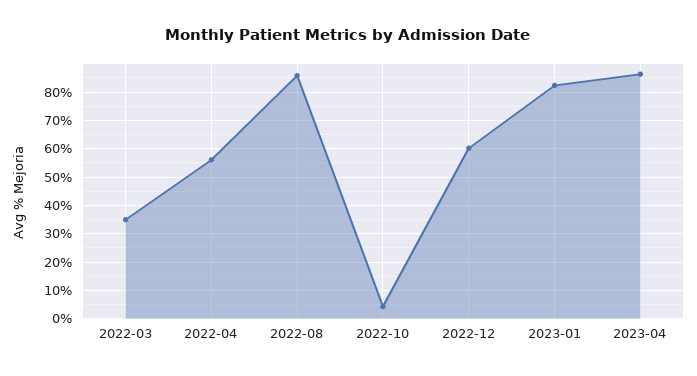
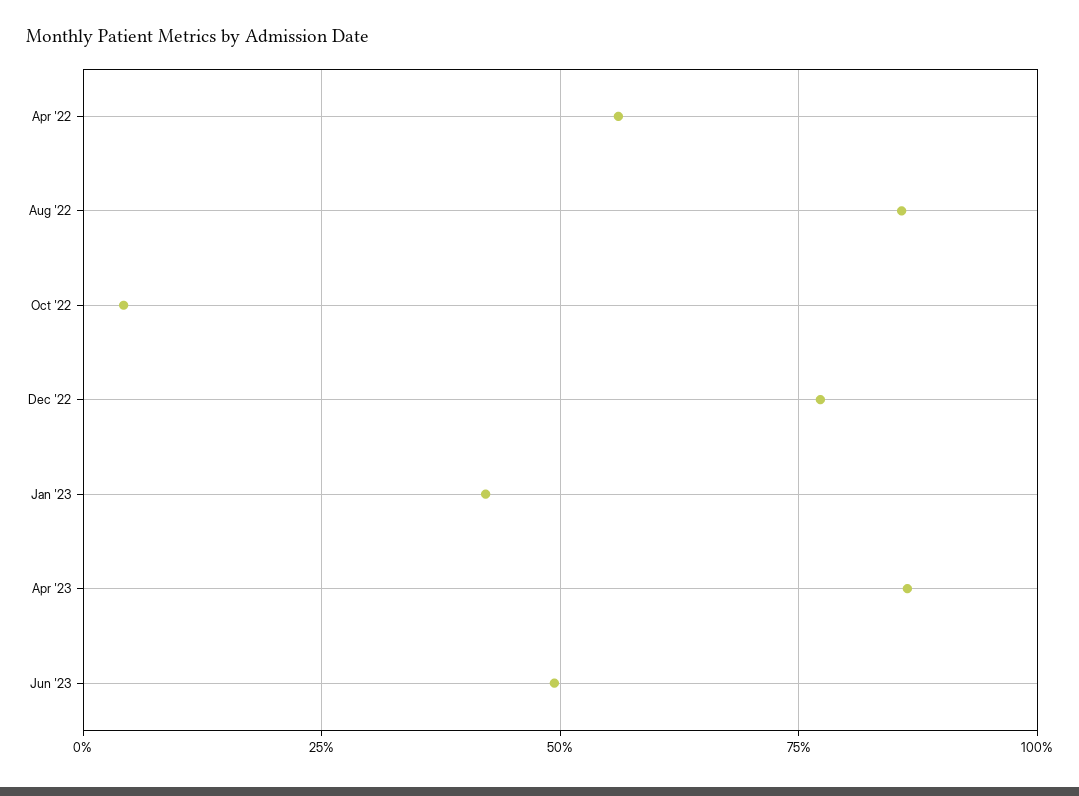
2022-03: 35 -> none
2022-12: 60 -> 77.5
2023-01: 82.5 -> 42.5
Jun '23: none -> 50

